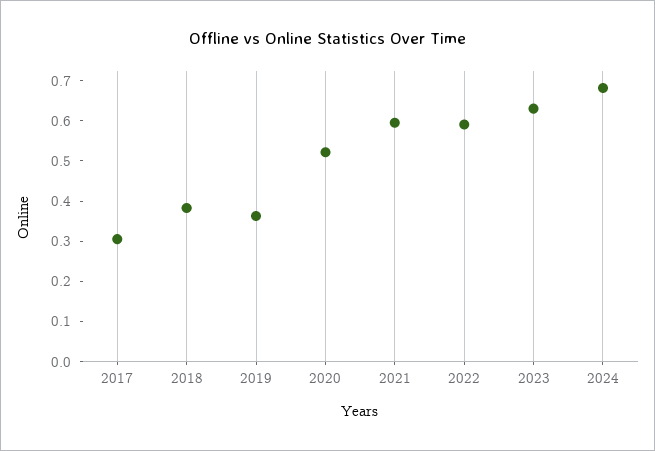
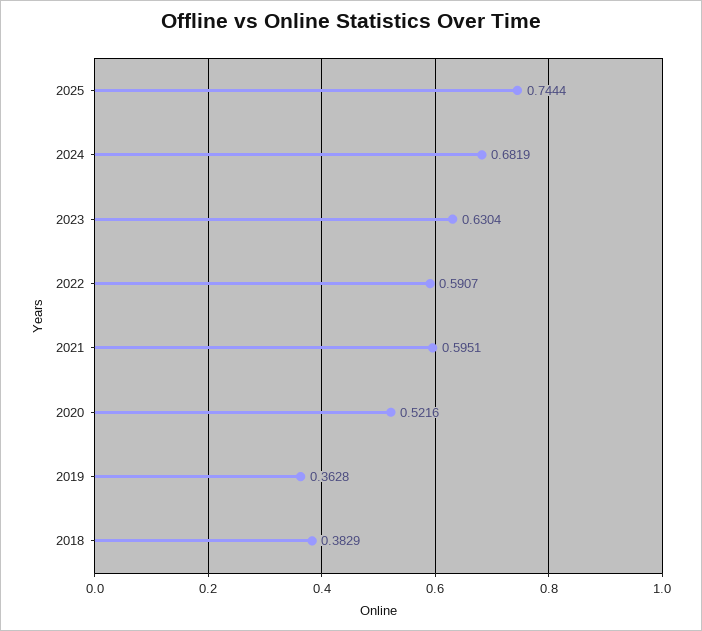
2017: 0.3 -> none
2025: none -> 0.7444

